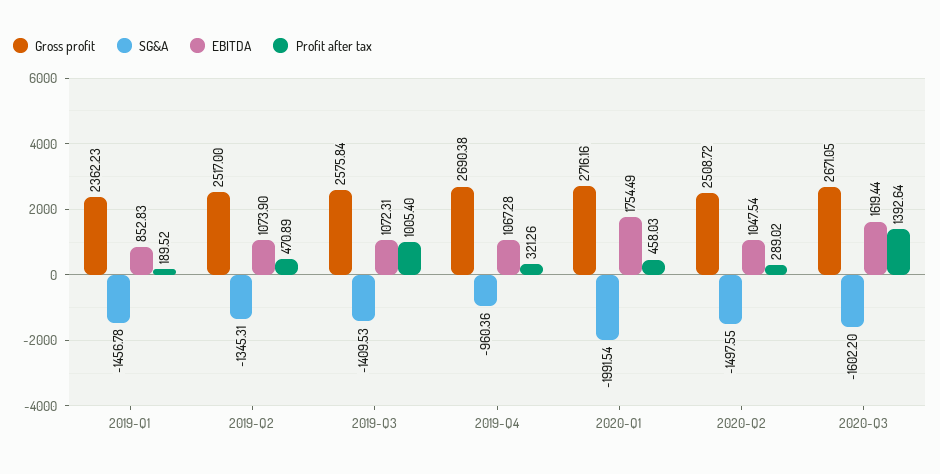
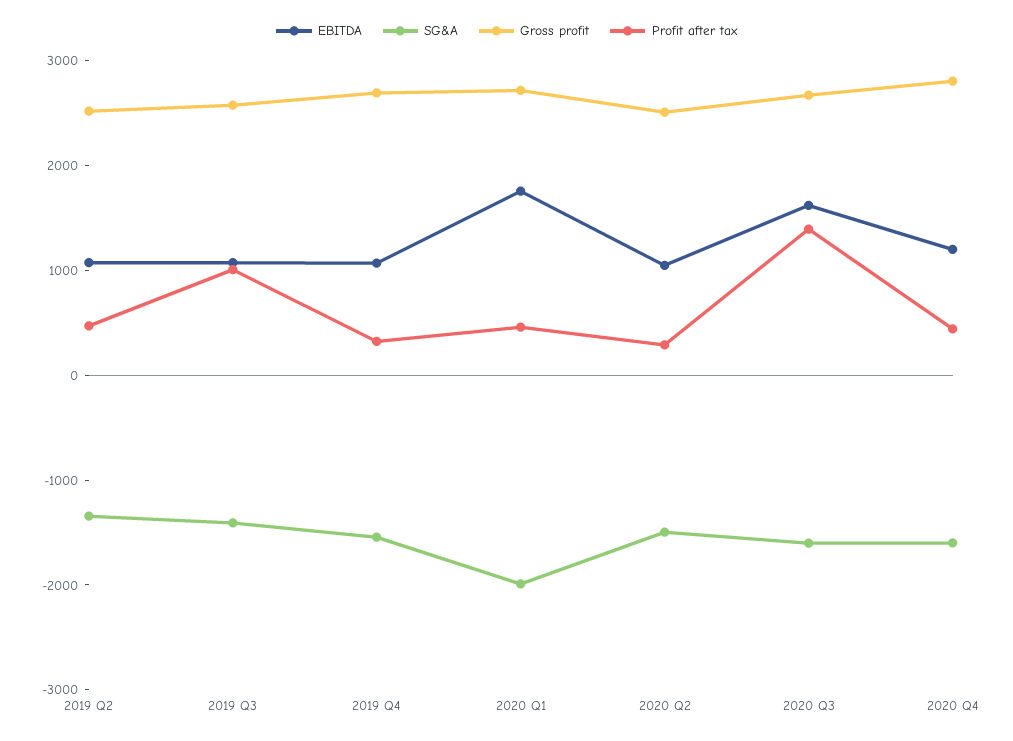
Gross profit, 2019-Q1: 2362.23 -> none
SG&A, 2019-Q1: -1456.78 -> none
EBITDA, 2019-Q1: 852.83 -> none
Profit after tax, 2019-Q1: 189.52 -> none
SG&A, 2019-Q4: -960.36 -> -1600
EBITDA, 2020 Q4: none -> 1200
SG&A, 2020 Q4: none -> -1600
Gross profit, 2020 Q4: none -> 2800
Profit after tax, 2020 Q4: none -> 400

